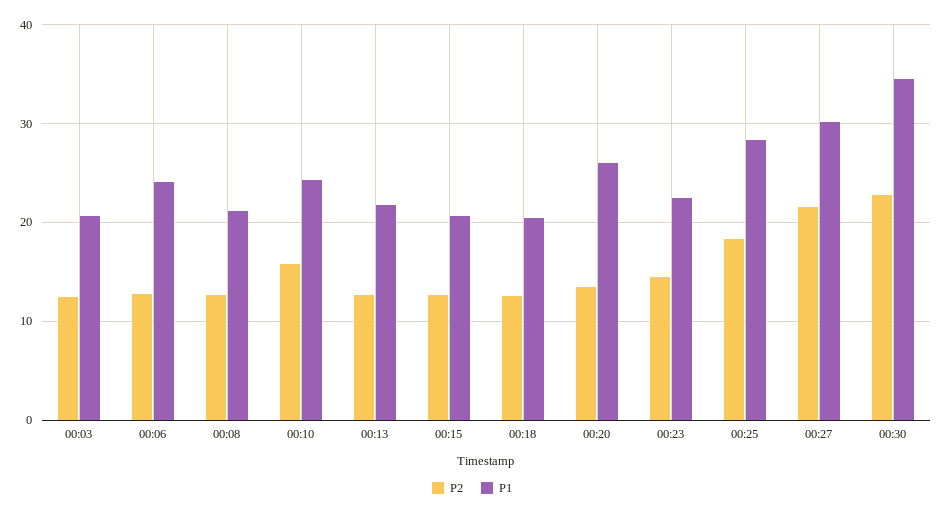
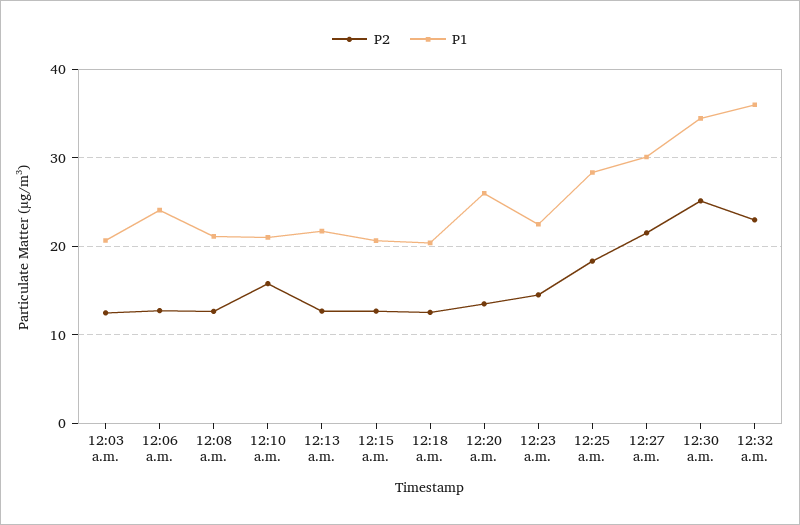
P1, 00:10: 24 -> 21
P2, 00:30: 23 -> 25
P2, 12:32 a.m.: none -> 23
P1, 12:32 a.m.: none -> 36

